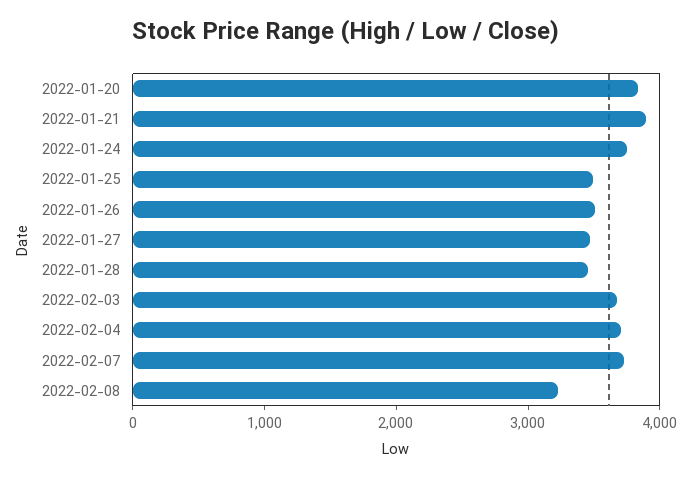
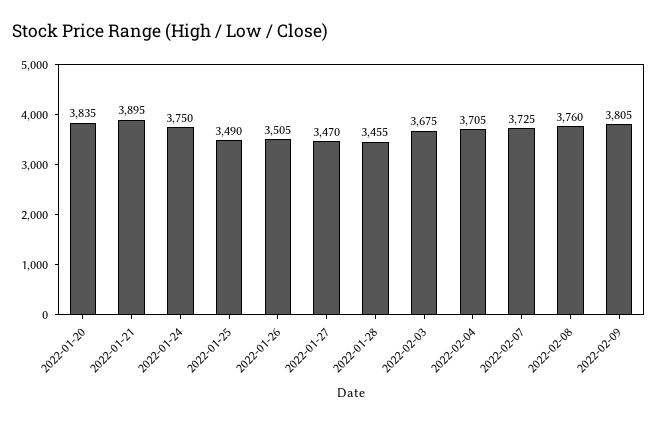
2022-02-08: 3200 -> 3760
2022-02-09: none -> 3805

